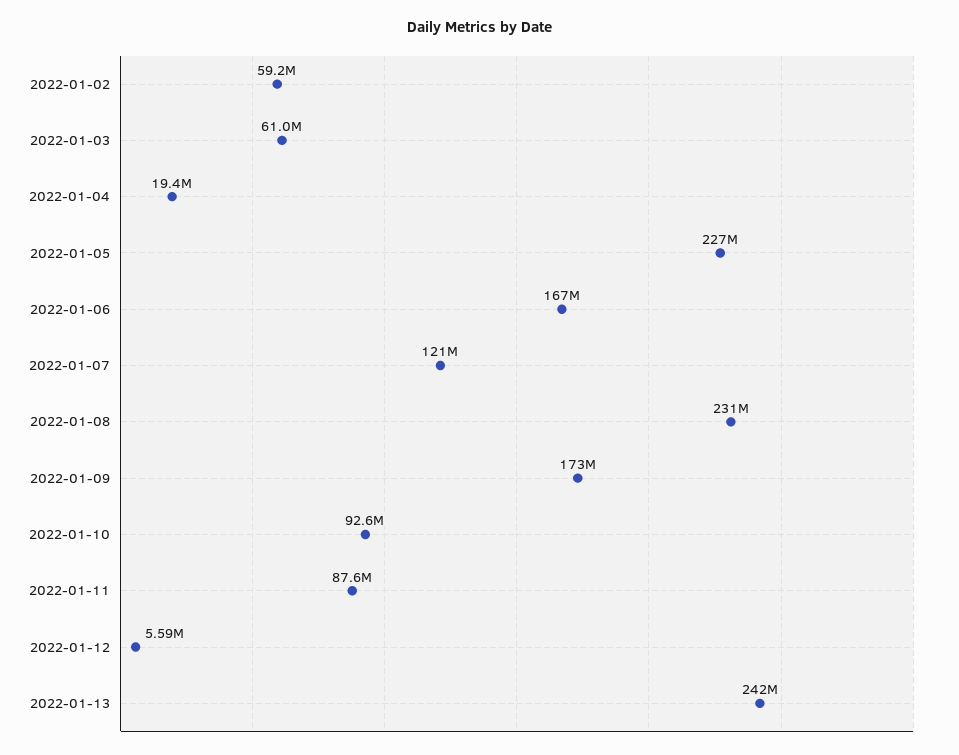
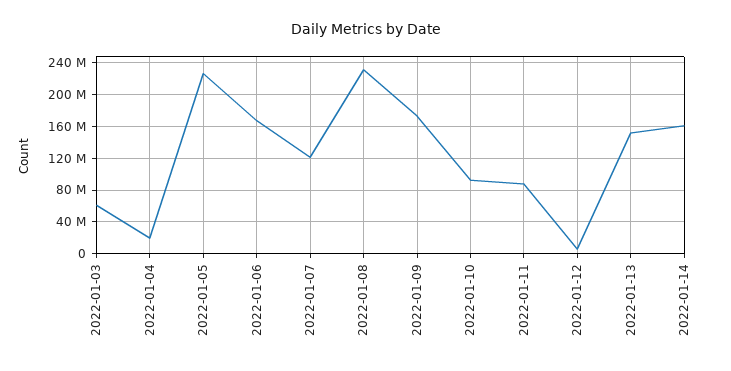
2022-01-02: 59200000 -> none
2022-01-13: 242000000 -> 150000000
2022-01-14: none -> 160000000

